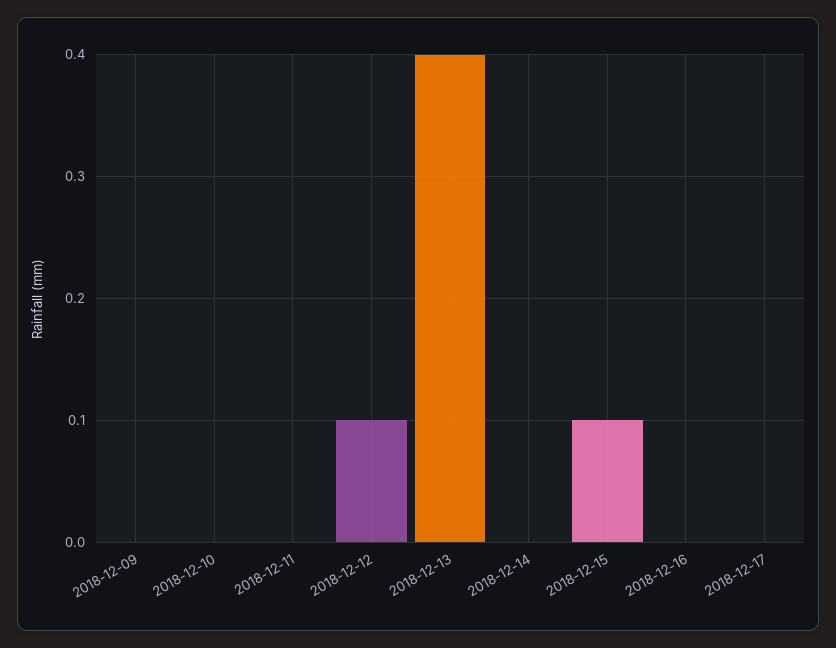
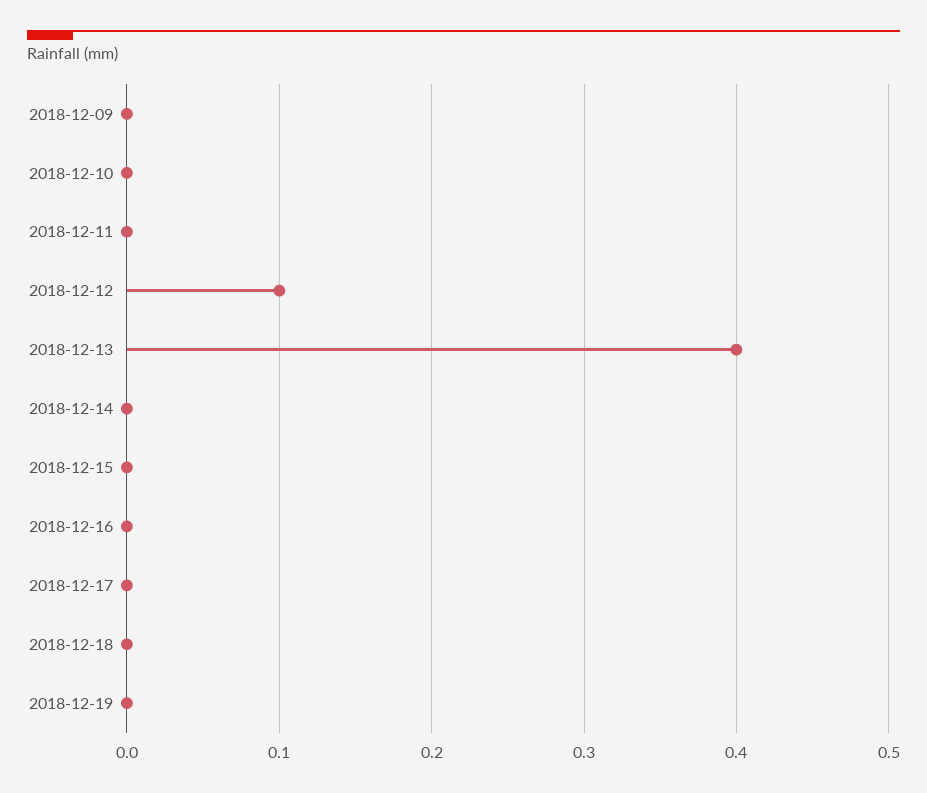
2018-12-15: 0.1 -> 0
2018-12-18: none -> 0
2018-12-19: none -> 0

